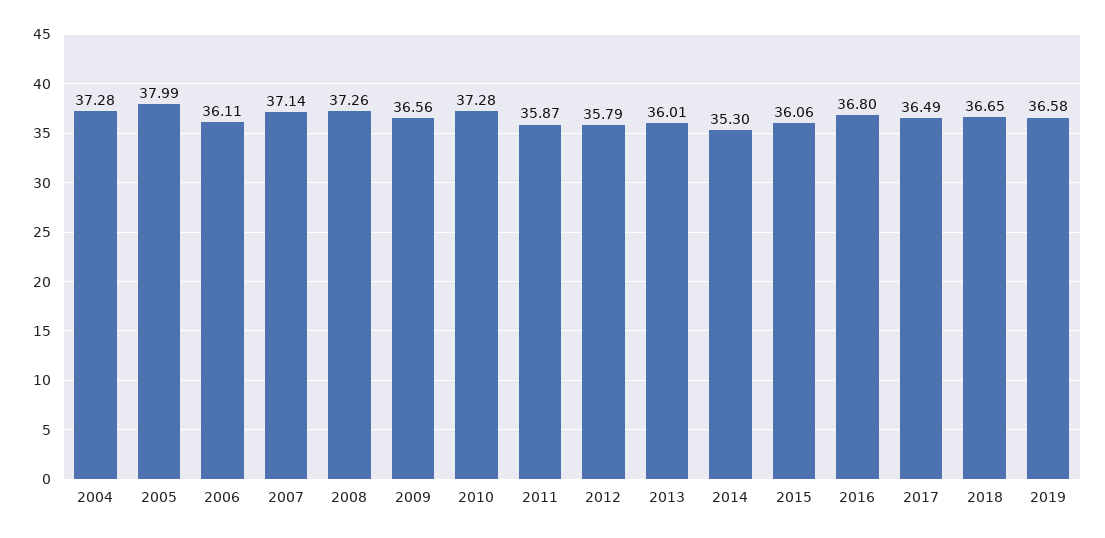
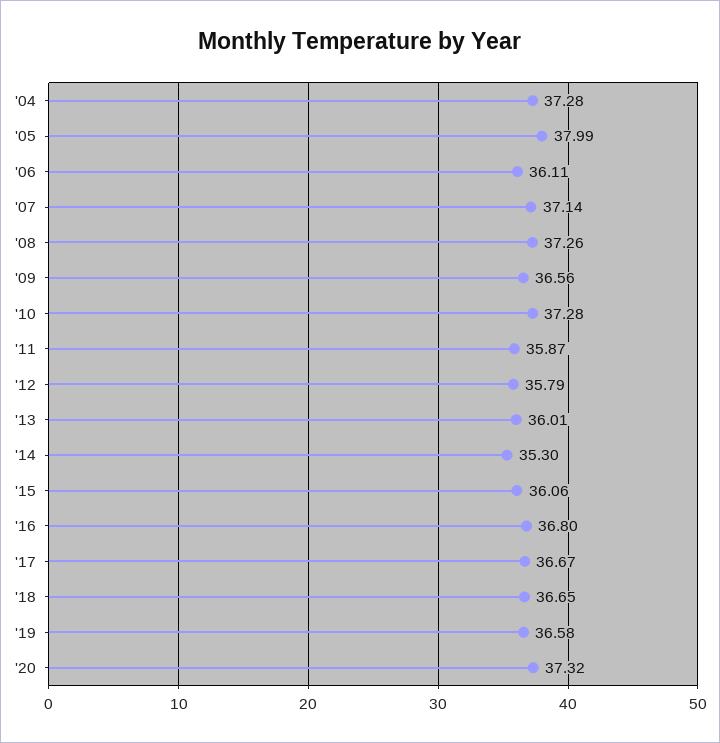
2017: 36.49 -> 36.67
'20: none -> 37.32

